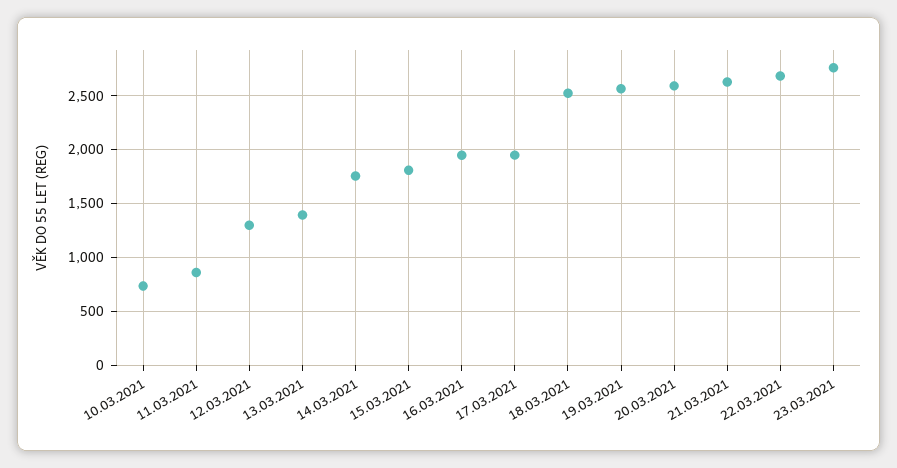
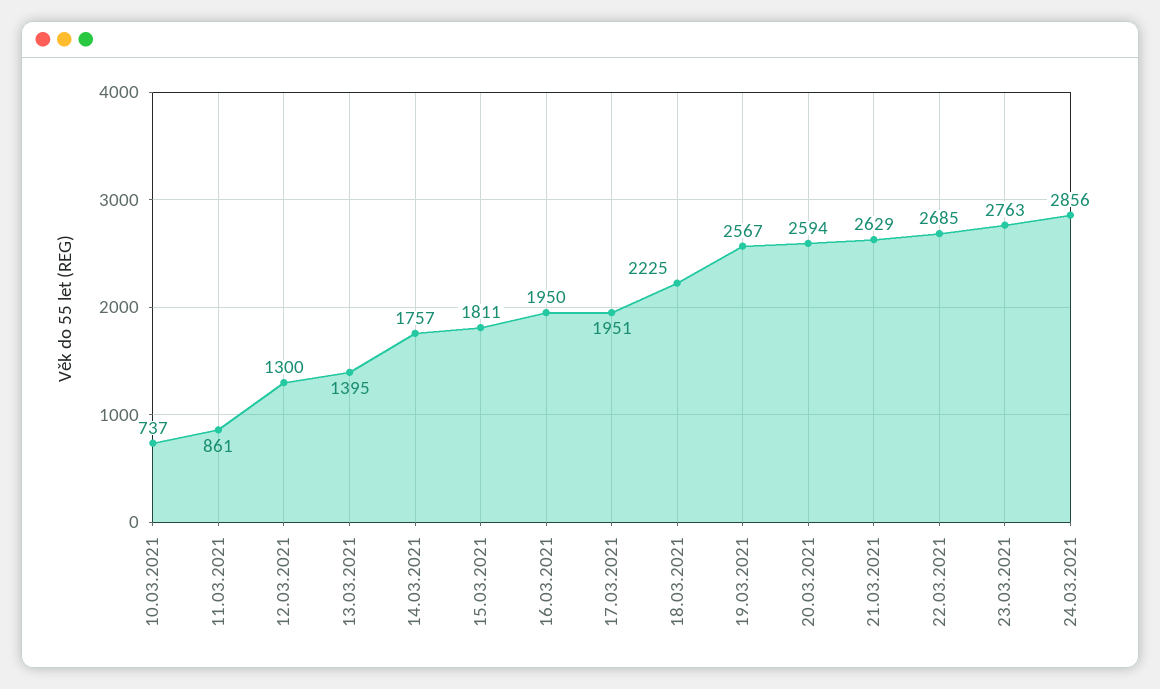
18.03.2021: 2500 -> 2225
24.03.2021: none -> 2856

